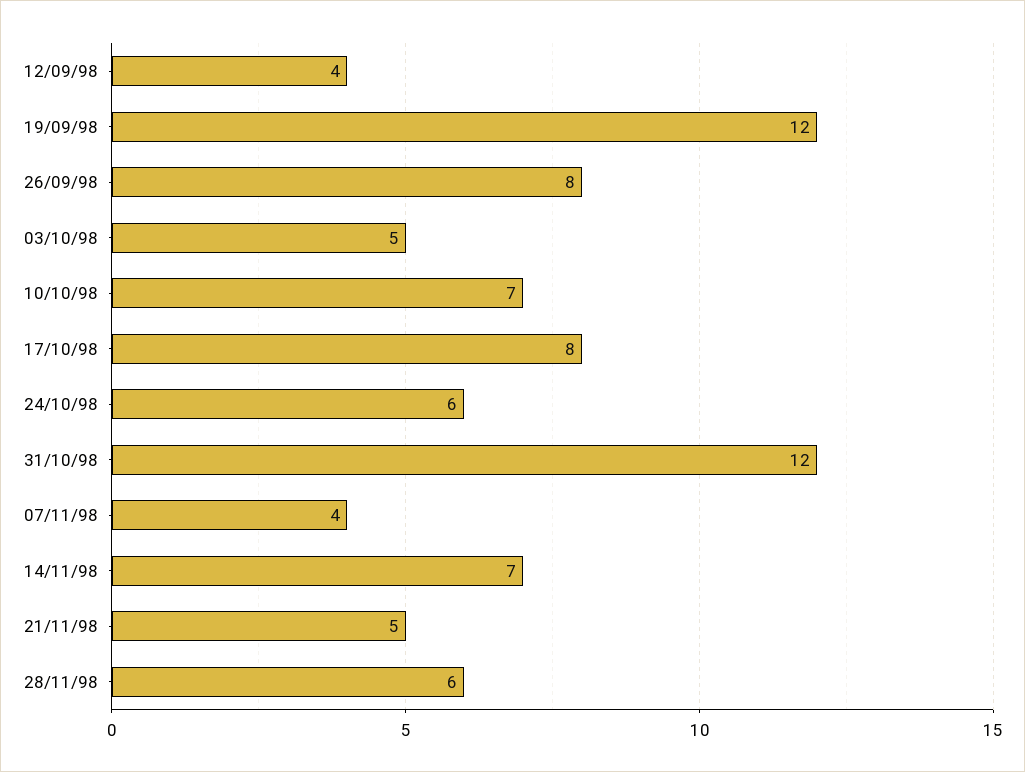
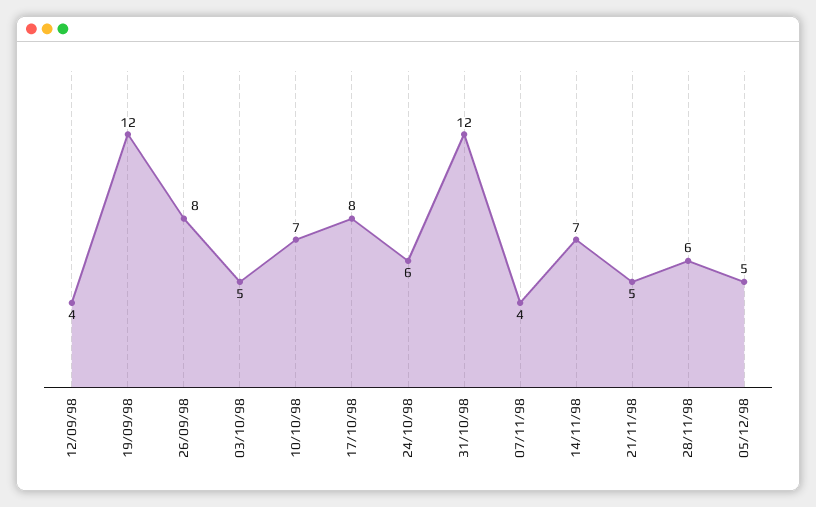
05/12/98: none -> 5

